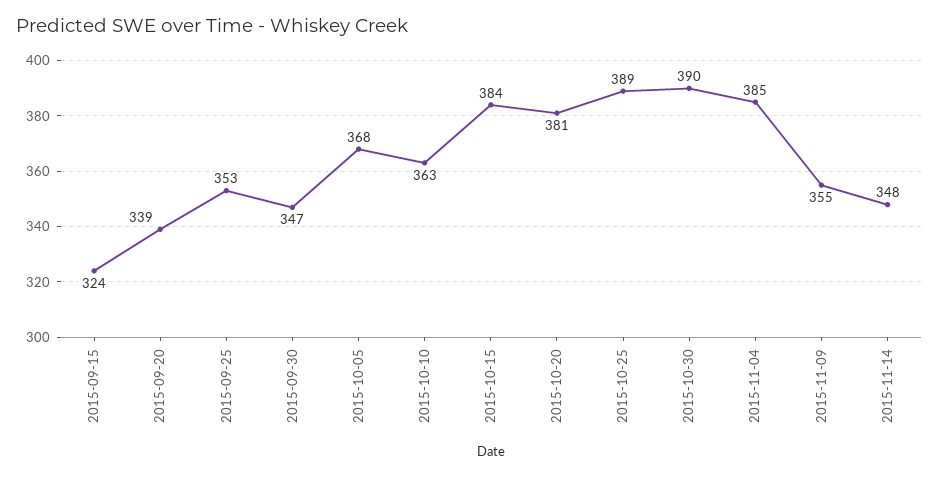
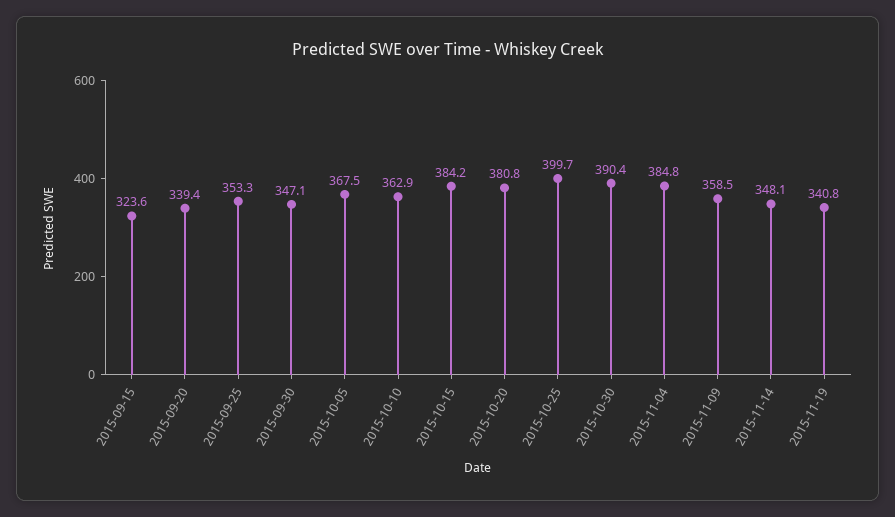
2015-10-25: 389 -> 399.7
2015-11-09: 355 -> 358.5
2015-11-19: none -> 340.8

